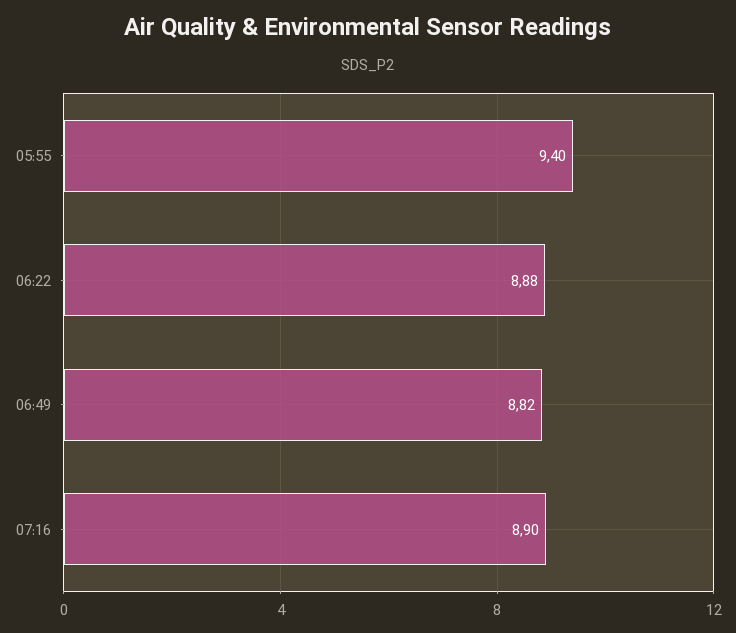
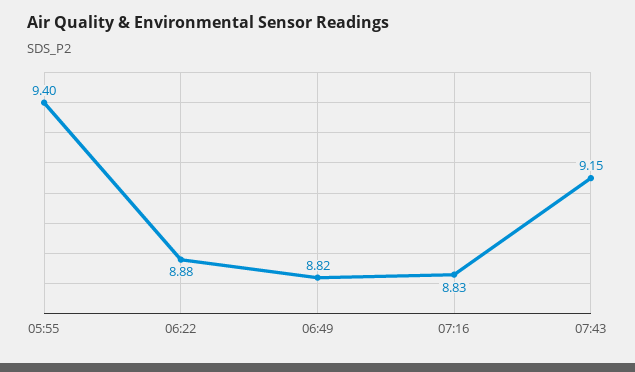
07:16: 8.9 -> 8.83
07:43: none -> 9.15

